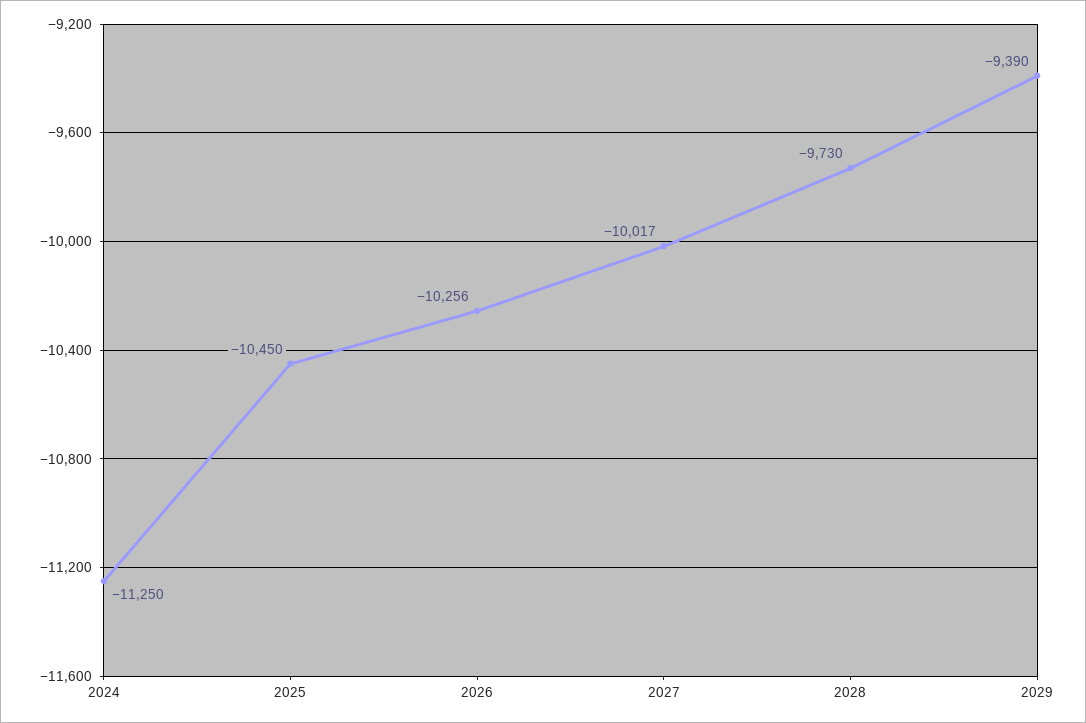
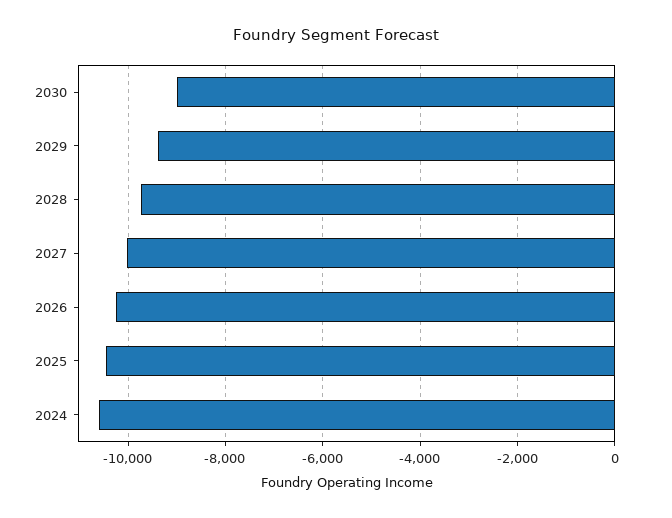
2024: -11250 -> -10600
2030: none -> -9000

